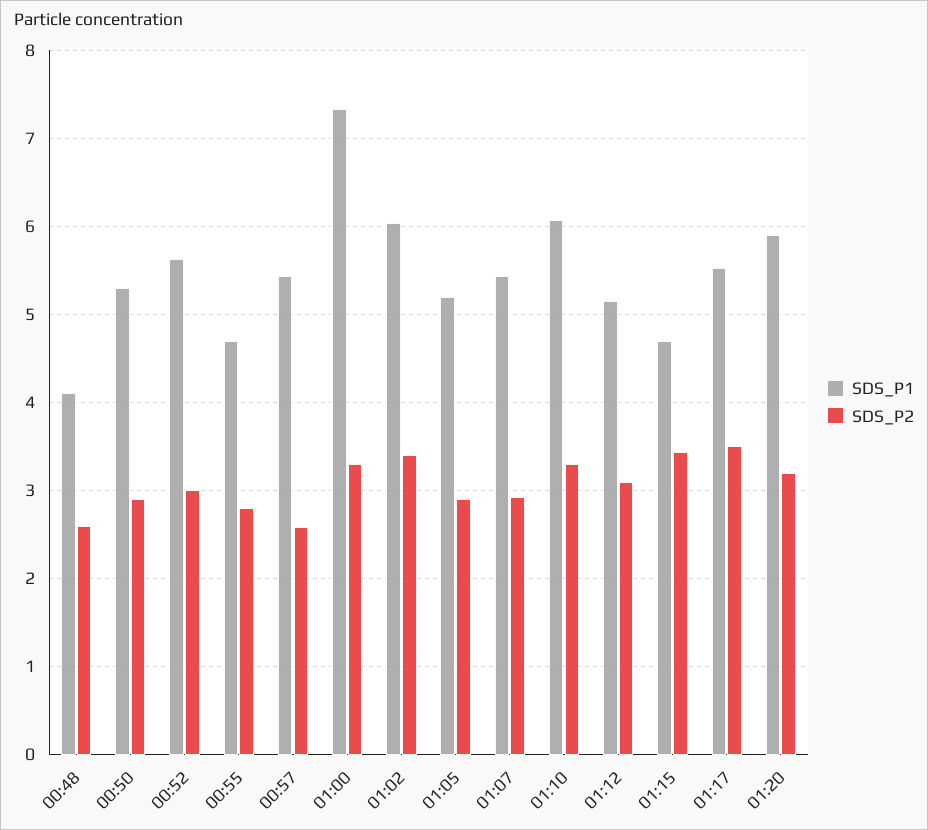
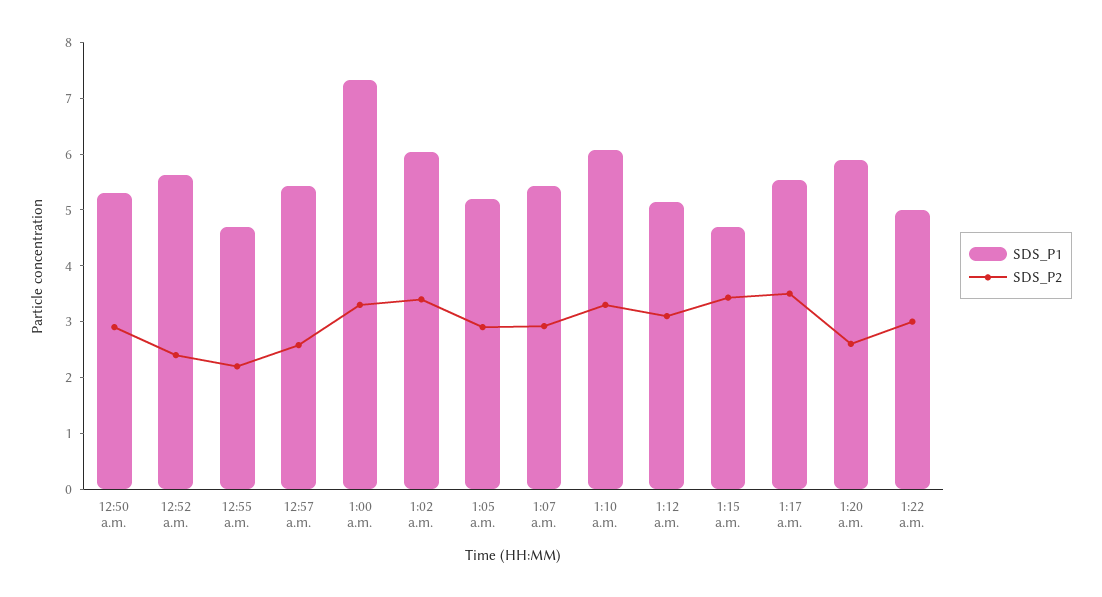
SDS_P1, 00:48: 4.1 -> none
SDS_P2, 00:48: 2.6 -> none
SDS_P2, 00:52: 3 -> 2.4
SDS_P2, 00:55: 2.8 -> 2.2
SDS_P2, 01:20: 3.2 -> 2.6
SDS_P1, 1:22 a.m.: none -> 5
SDS_P2, 1:22 a.m.: none -> 3

